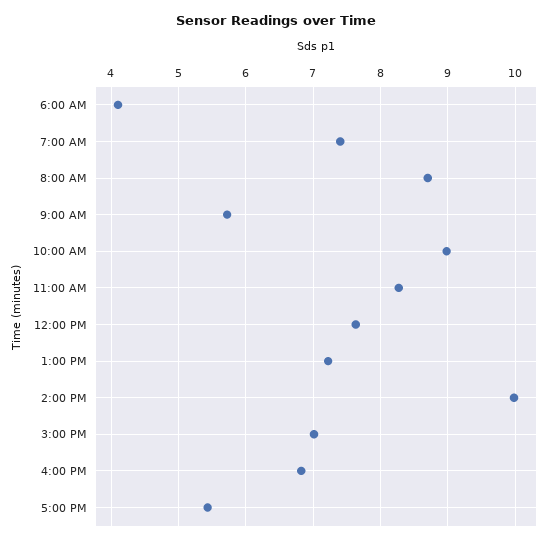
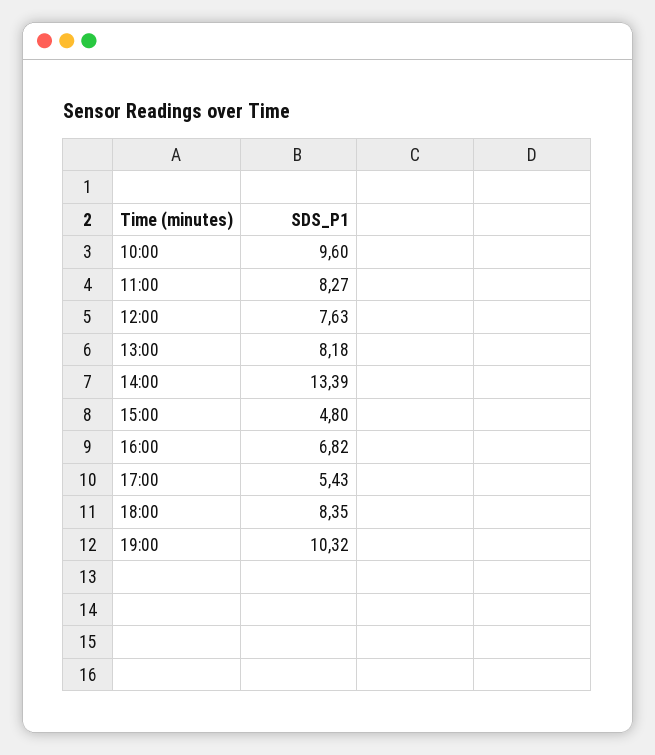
6:00 AM: 4.1 -> none
7:00 AM: 7.4 -> none
8:00 AM: 8.7 -> none
9:00 AM: 5.7 -> none
10:00 AM: 9 -> 9.6
1:00 PM: 7.2 -> 8.18
2:00 PM: 10 -> 13.39
3:00 PM: 7 -> 4.8
18:00: none -> 8.35
19:00: none -> 10.32

